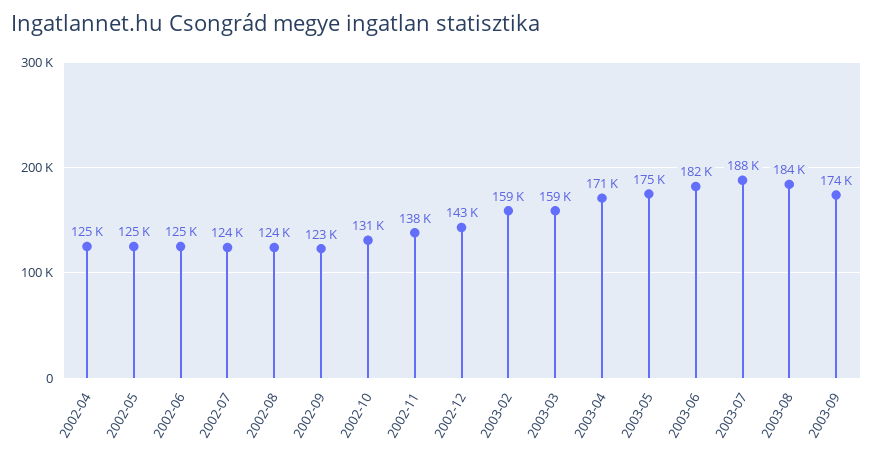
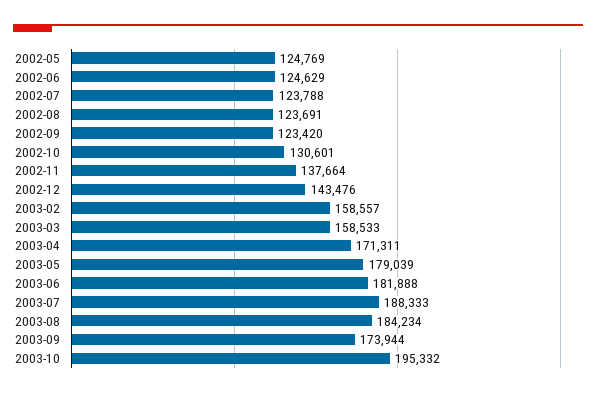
2002-04: 125000 -> none
2003-05: 175000 -> 179039
2003-10: none -> 195332

